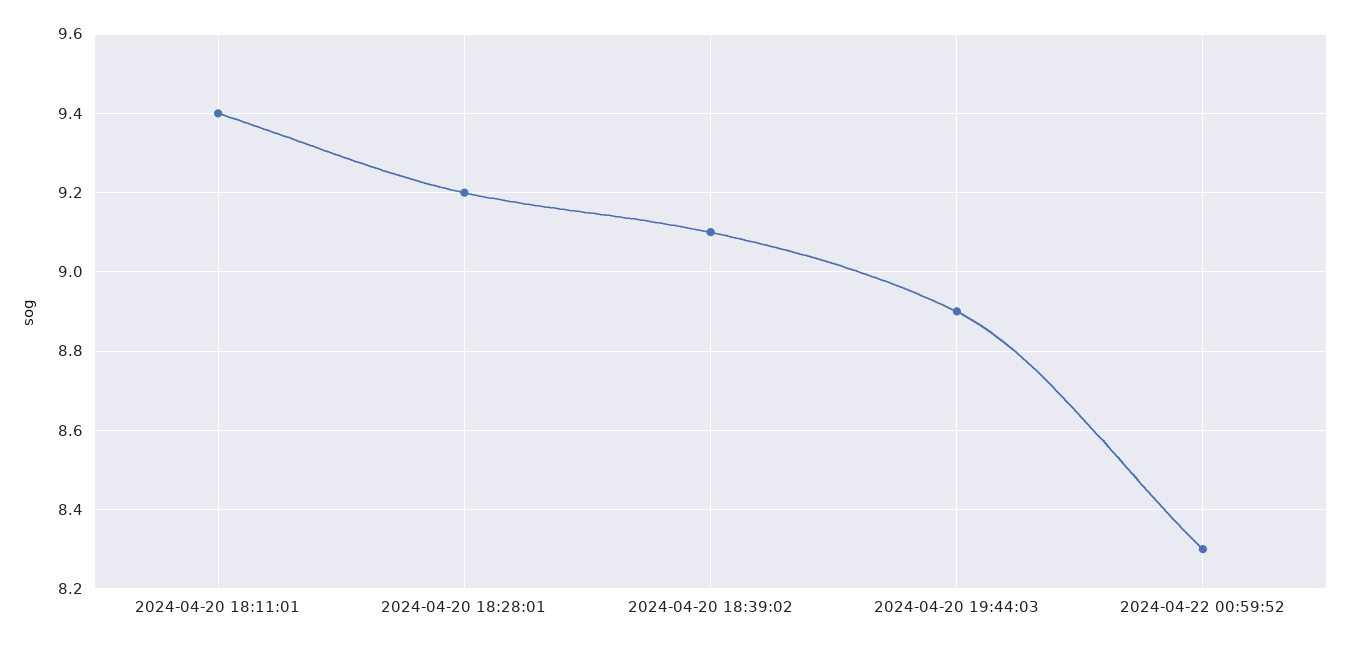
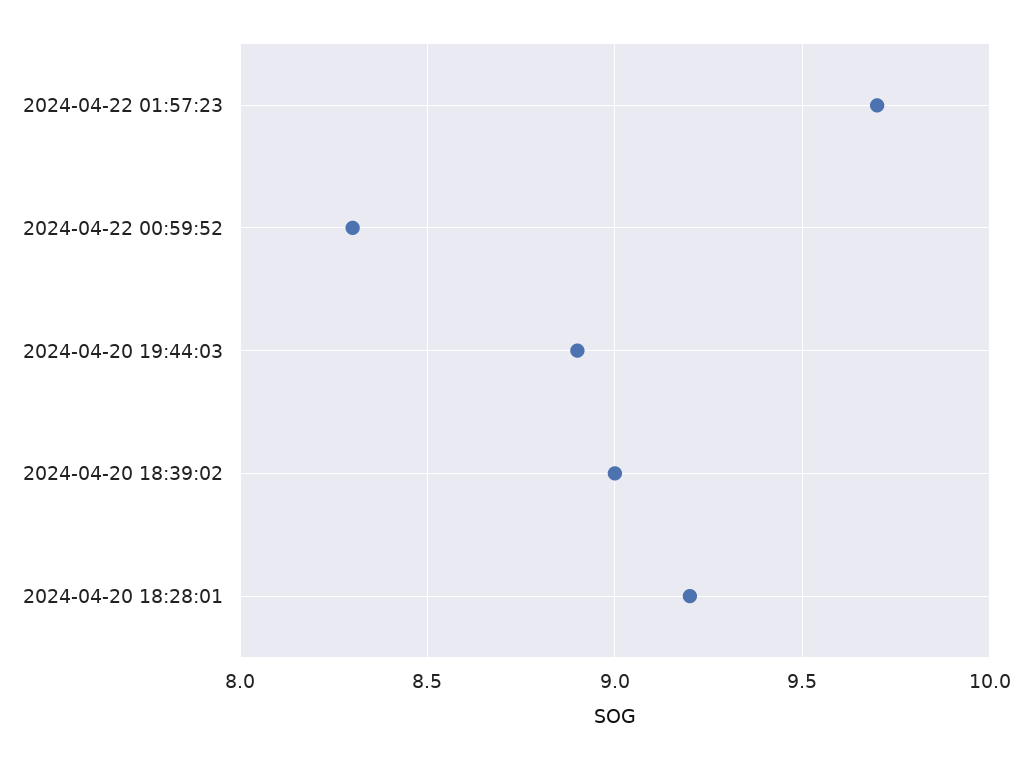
2024-04-20 18:11:01: 9.4 -> none
2024-04-20 18:39:02: 9.1 -> 9
2024-04-22 01:57:23: none -> 9.7

